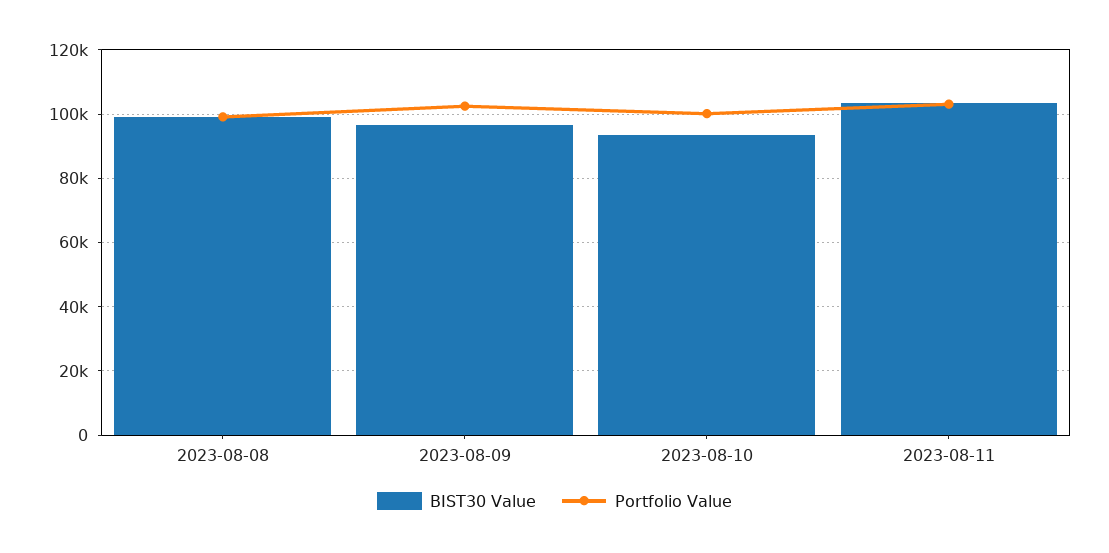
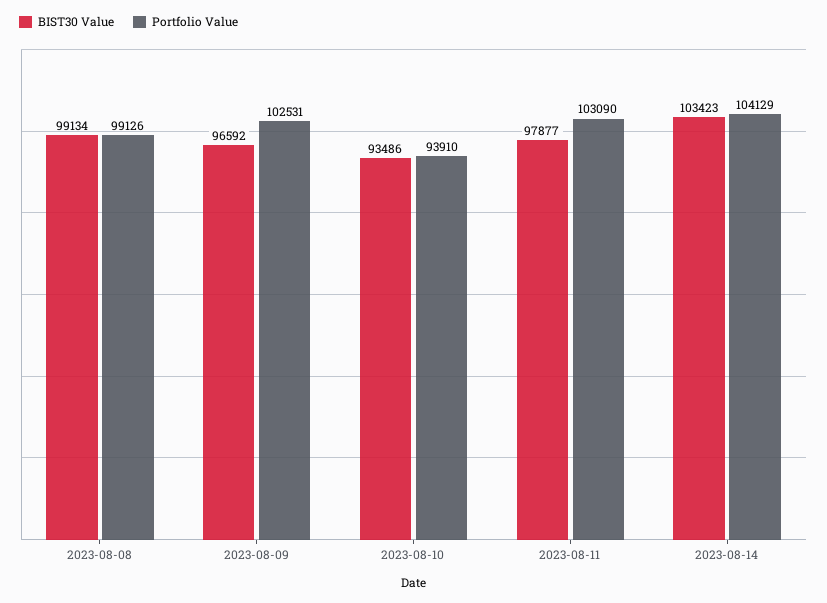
Portfolio Value, 2023-08-10: 100000 -> 93910
BIST30 Value, 2023-08-11: 104000 -> 97877
BIST30 Value, 2023-08-14: none -> 103423
Portfolio Value, 2023-08-14: none -> 104129

